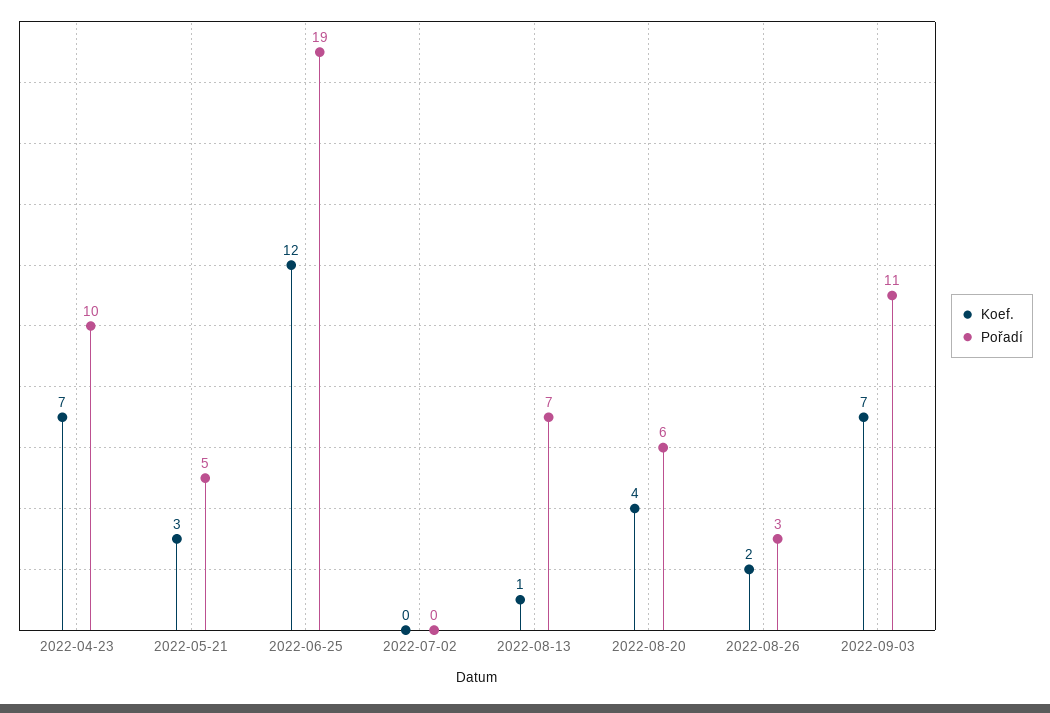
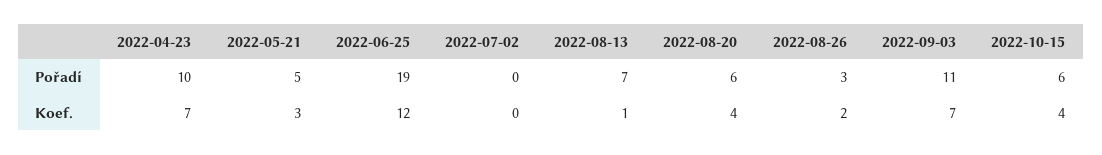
Pořadí, 2022-10-15: none -> 6
Koef., 2022-10-15: none -> 4

